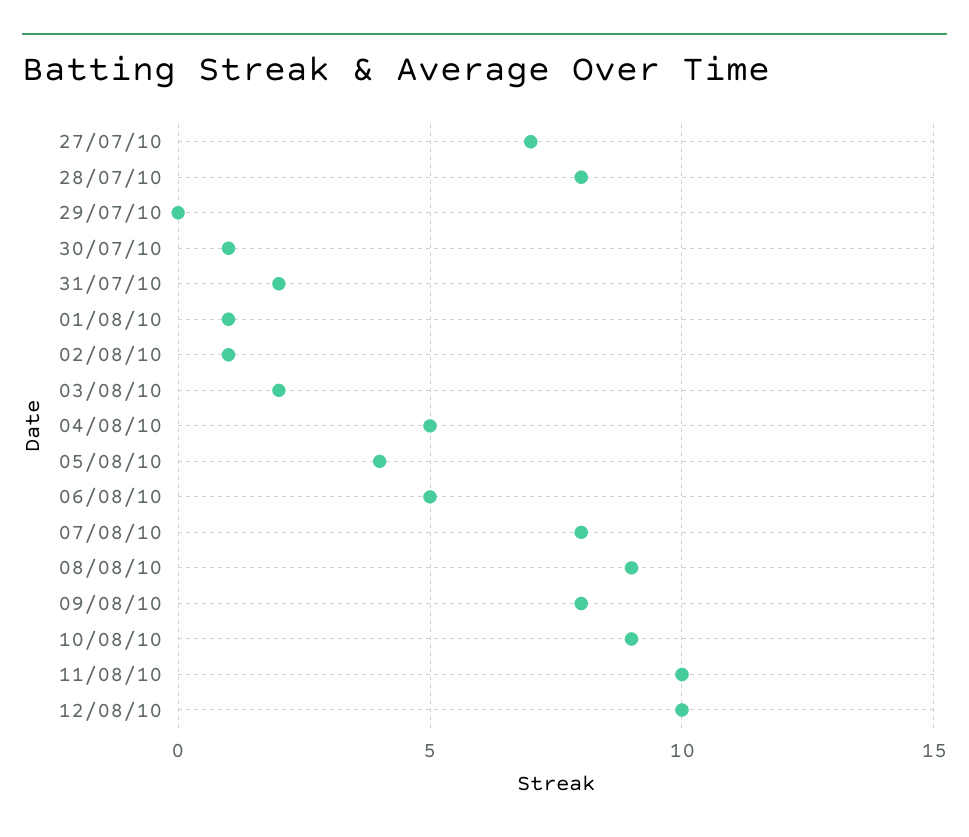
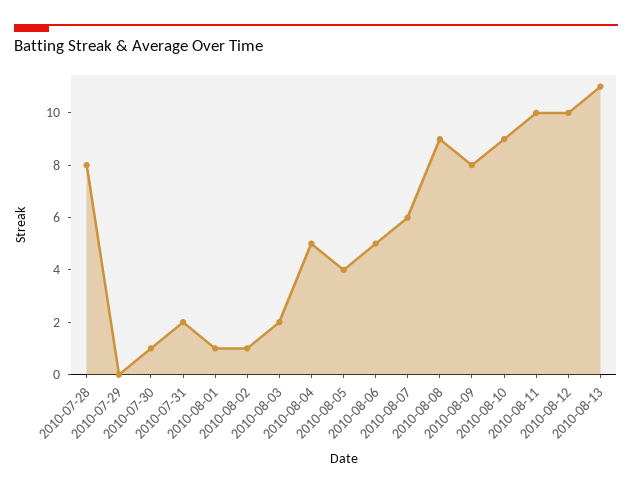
27/07/10: 7 -> none
07/08/10: 8 -> 6
2010-08-13: none -> 11

